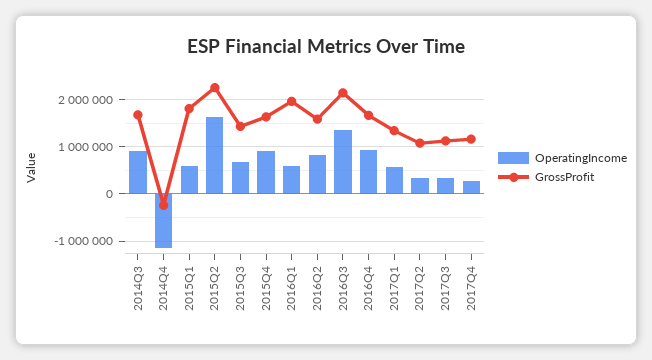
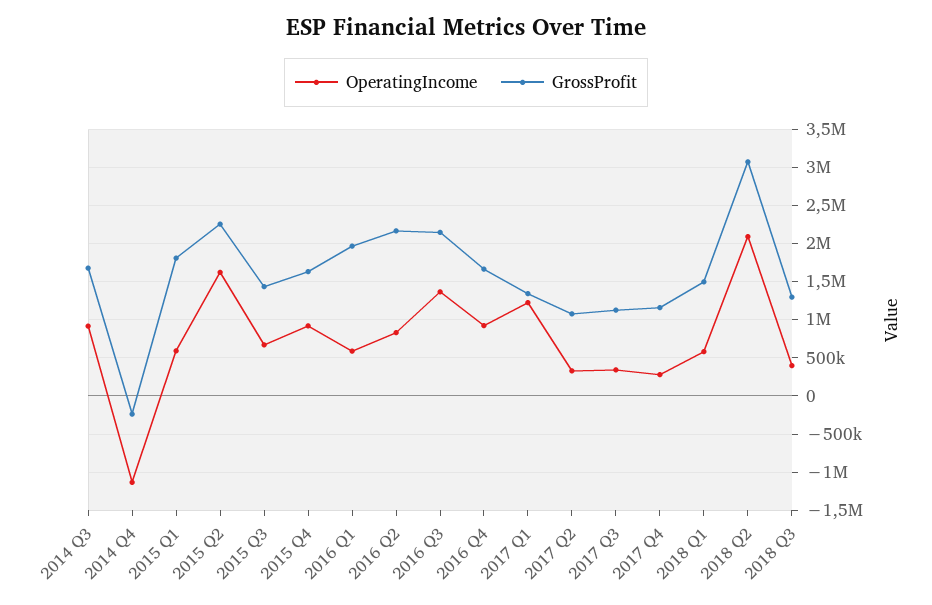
GrossProfit, 2016Q2: 1600000 -> 2200000
OperatingIncome, 2017Q1: 600000 -> 1200000
OperatingIncome, 2018 Q1: none -> 600000
GrossProfit, 2018 Q1: none -> 1500000
OperatingIncome, 2018 Q2: none -> 2100000
GrossProfit, 2018 Q2: none -> 3100000
OperatingIncome, 2018 Q3: none -> 400000
GrossProfit, 2018 Q3: none -> 1300000

